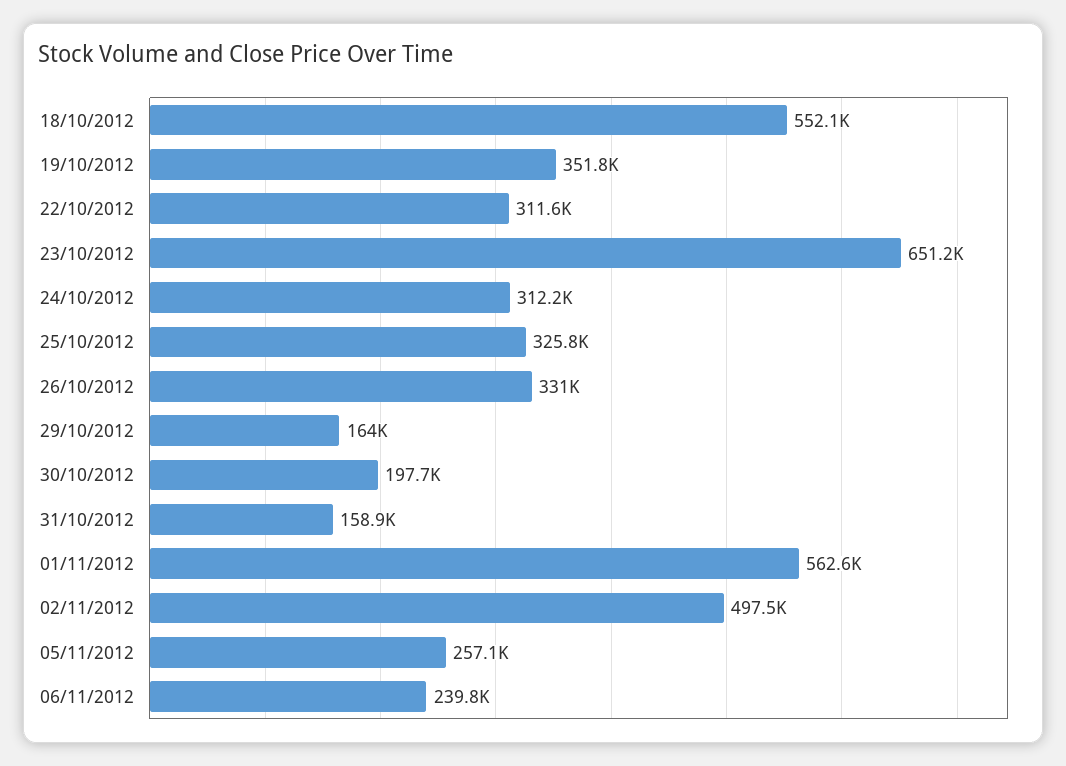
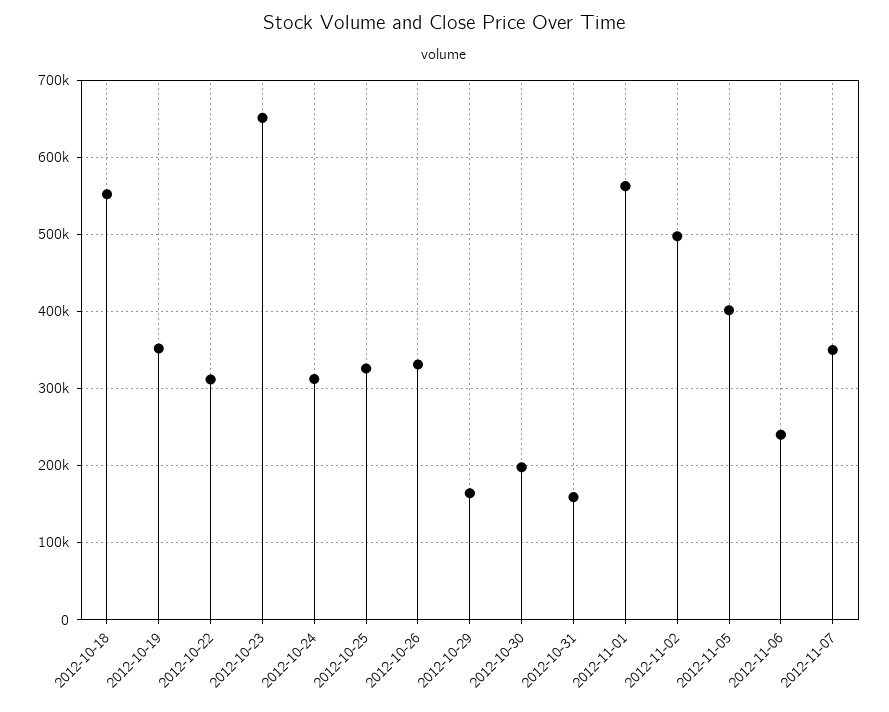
05/11/2012: 257100 -> 400000
2012-11-07: none -> 350000

